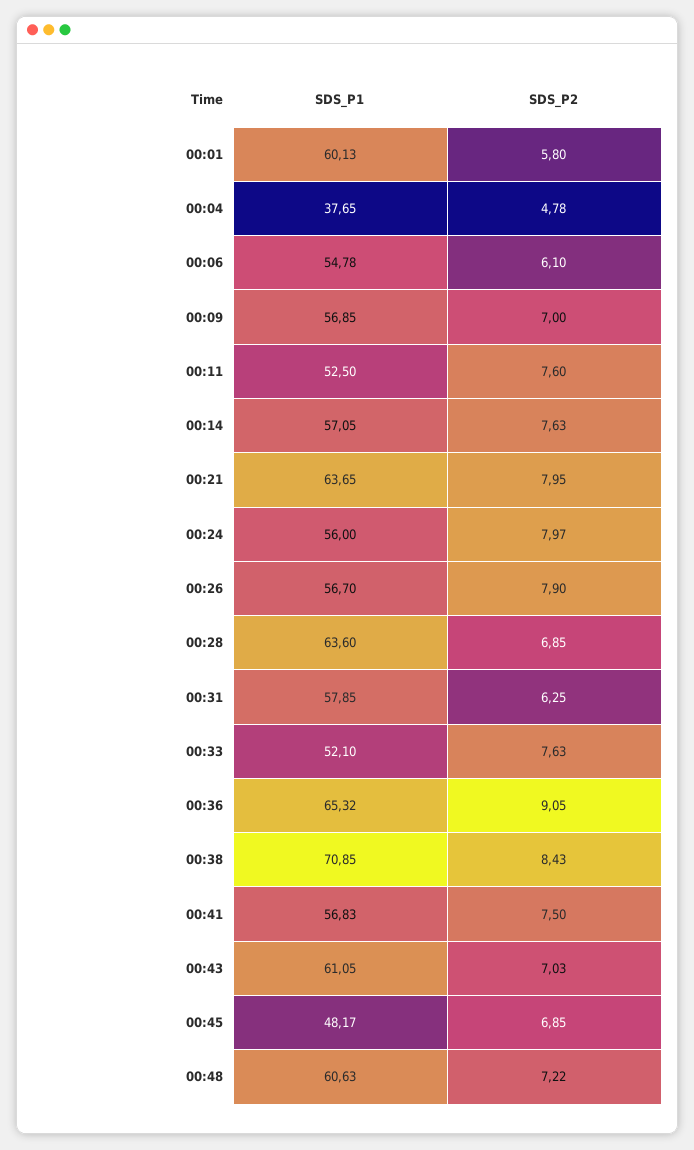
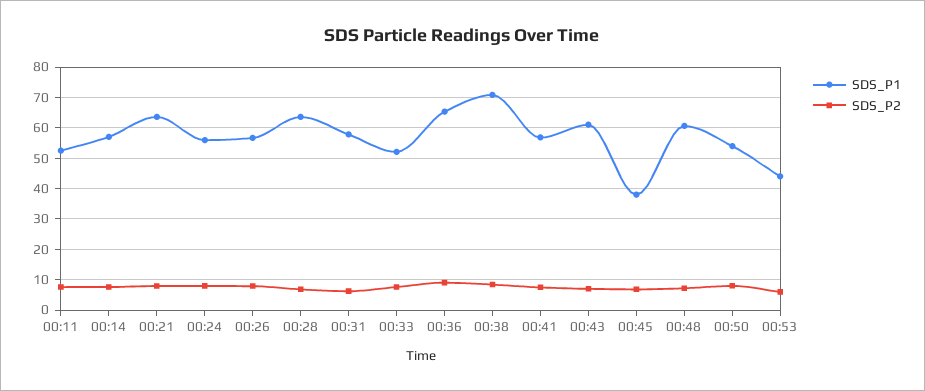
SDS_P1, 00:01: 60.13 -> none
SDS_P2, 00:01: 5.8 -> none
SDS_P1, 00:04: 37.65 -> none
SDS_P2, 00:04: 4.78 -> none
SDS_P1, 00:06: 54.78 -> none
SDS_P2, 00:06: 6.1 -> none
SDS_P1, 00:09: 56.85 -> none
SDS_P2, 00:09: 7 -> none
SDS_P1, 00:45: 48.17 -> 38
SDS_P1, 00:50: none -> 54
SDS_P2, 00:50: none -> 8
SDS_P1, 00:53: none -> 44
SDS_P2, 00:53: none -> 6

